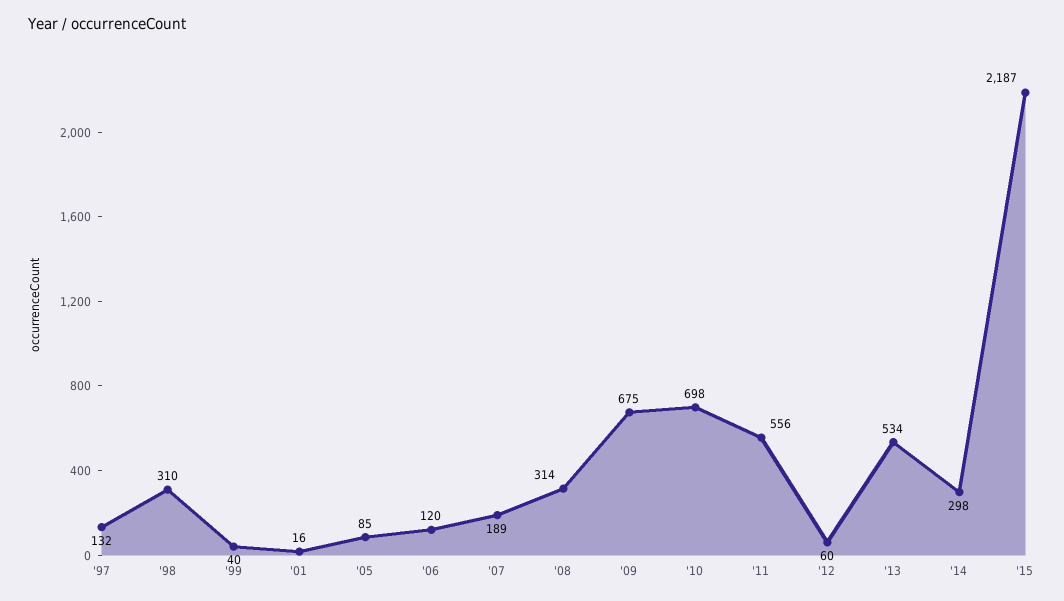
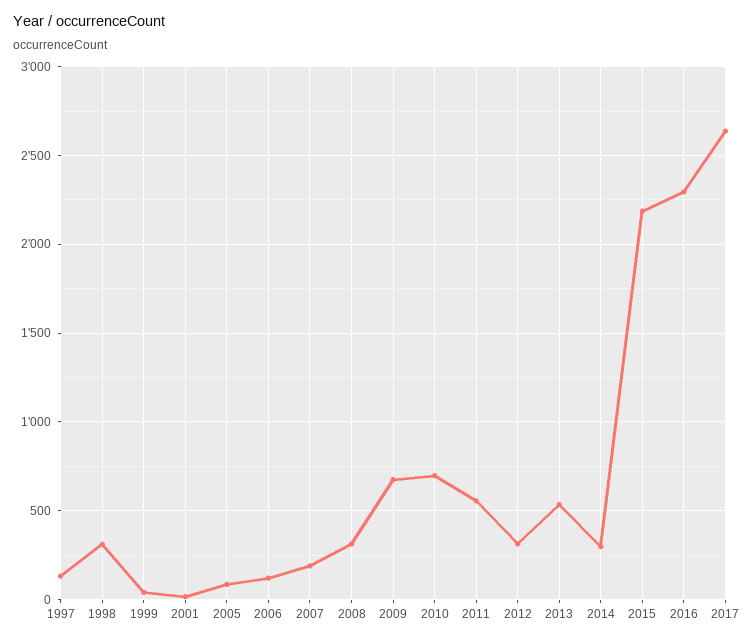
'12: 60 -> 300
2016: none -> 2300
2017: none -> 2650

